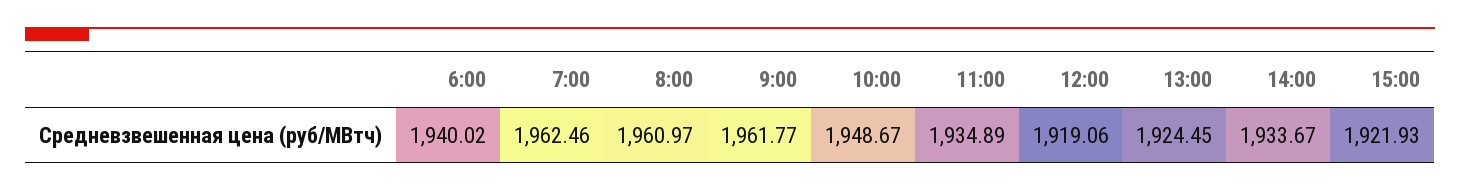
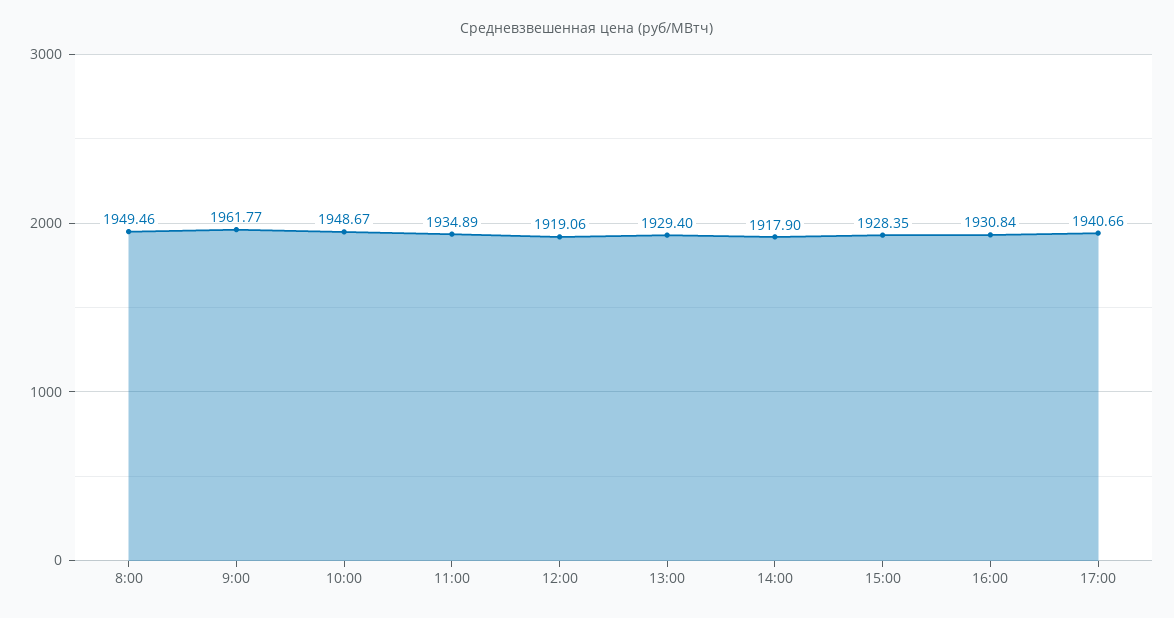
6:00: 1940.02 -> none
7:00: 1962.46 -> none
8:00: 1960.97 -> 1949.46
13:00: 1924.45 -> 1929.4
14:00: 1933.67 -> 1917.9
15:00: 1921.93 -> 1928.35
16:00: none -> 1930.84
17:00: none -> 1940.66

